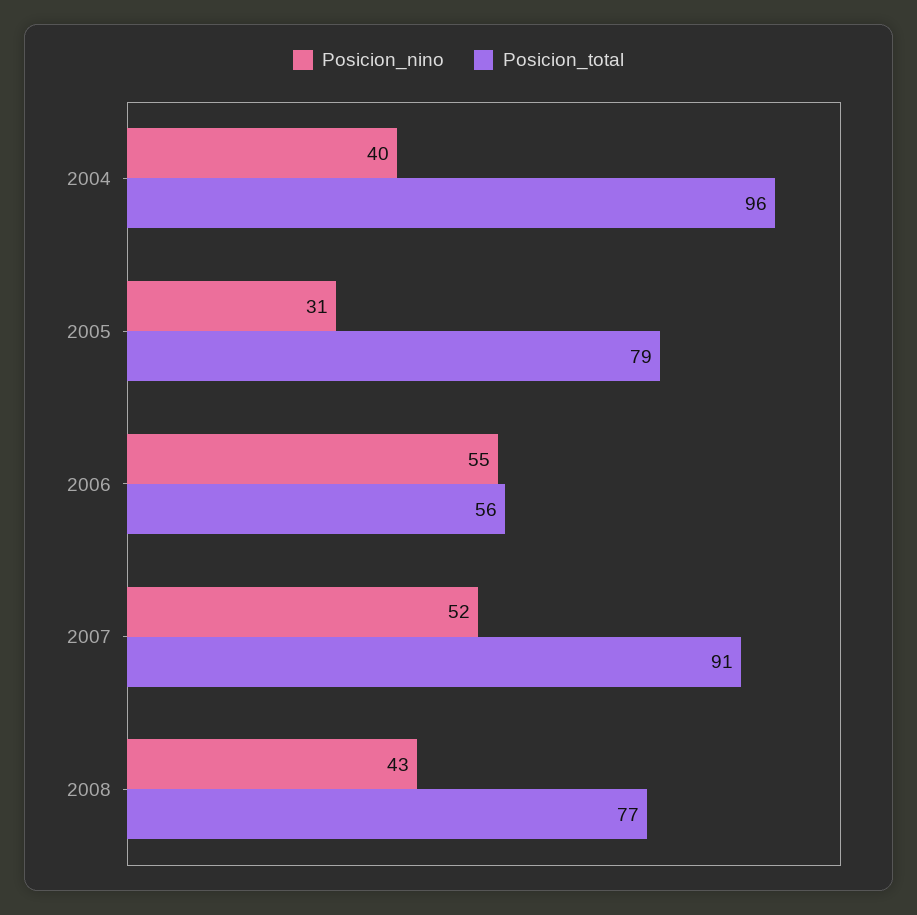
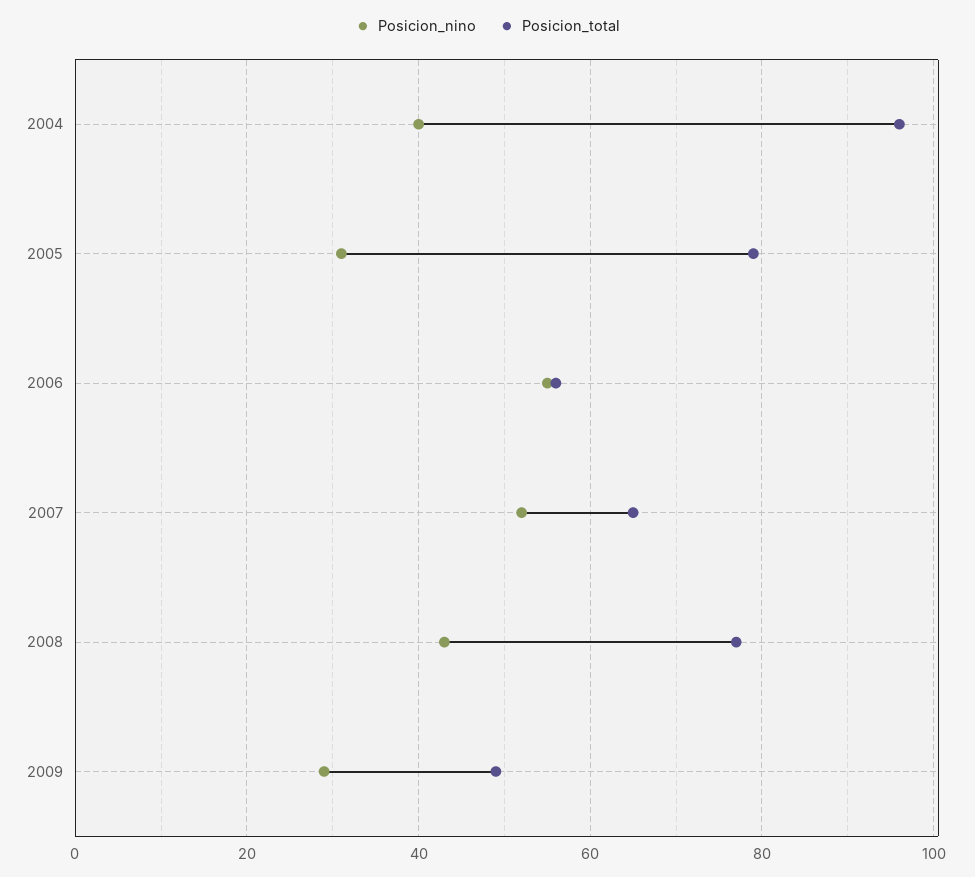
Posicion_total, 2007: 91 -> 65
Posicion_nino, 2009: none -> 30
Posicion_total, 2009: none -> 50

